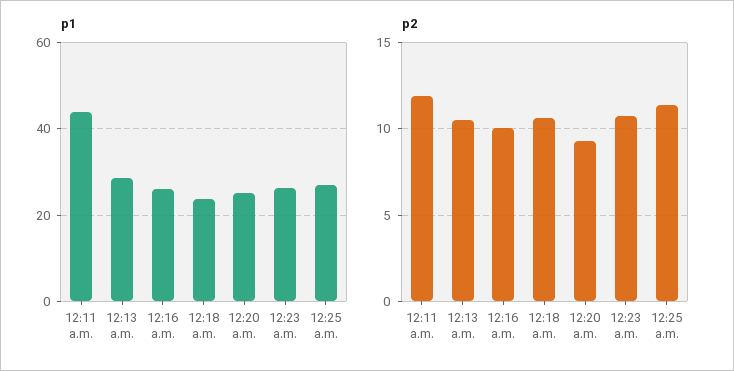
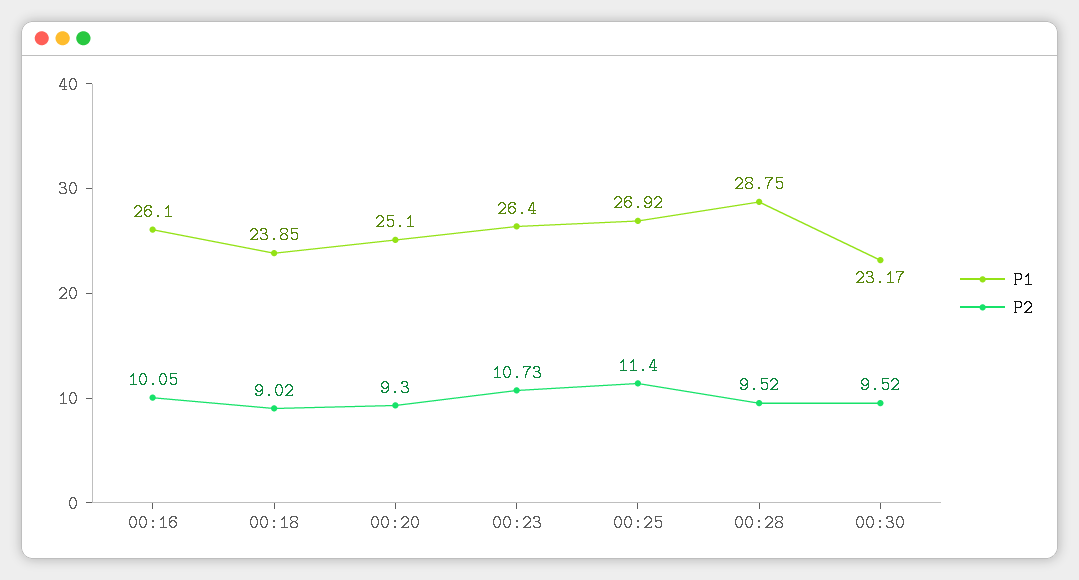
p1, 12:11 a.m.: 44 -> none
p1, 12:13 a.m.: 28 -> none
p2, 12:11 a.m.: 12 -> none
p2, 12:13 a.m.: 10.5 -> none
p2, 12:18 a.m.: 10.5 -> 9.02
p1, 00:28: none -> 28.75
p2, 00:28: none -> 9.52
p1, 00:30: none -> 23.17
p2, 00:30: none -> 9.52

